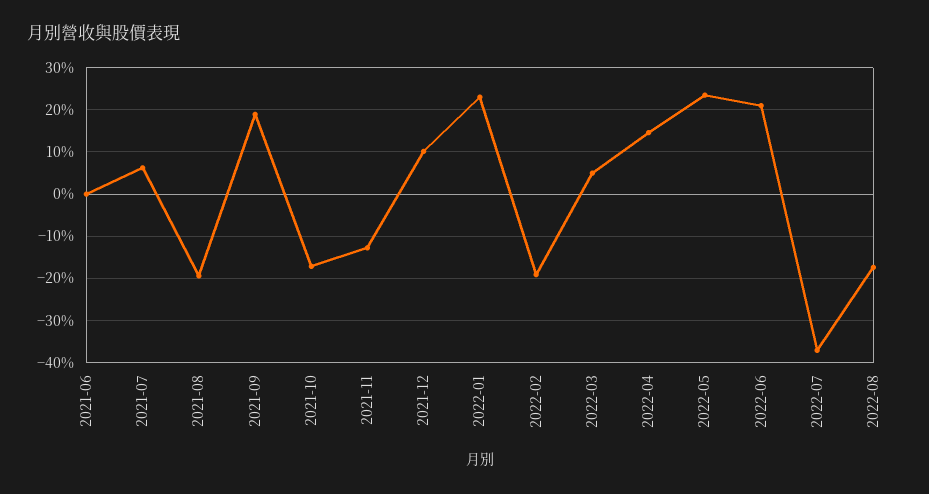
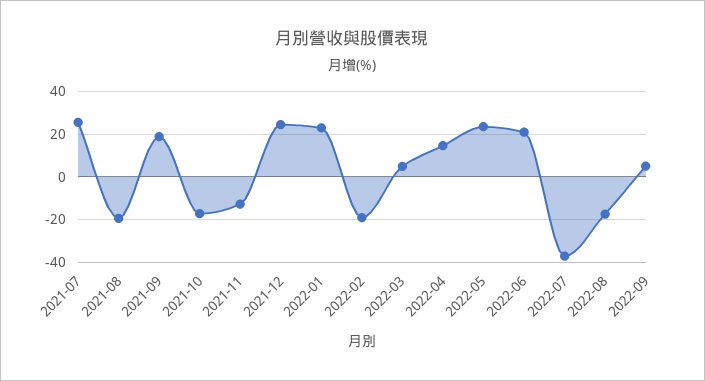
2021-06: 0 -> none
2021-07: 6 -> 25
2021-12: 10 -> 25
2022-09: none -> 5

